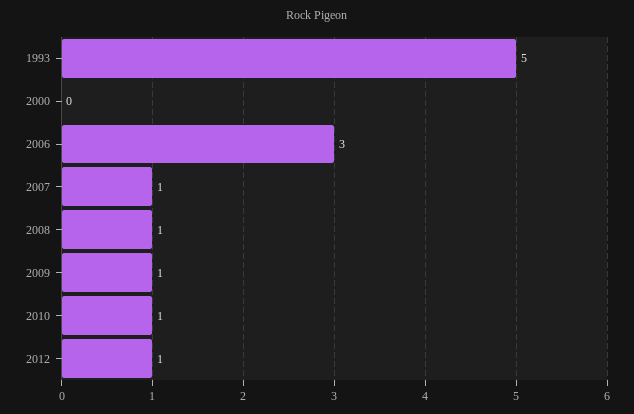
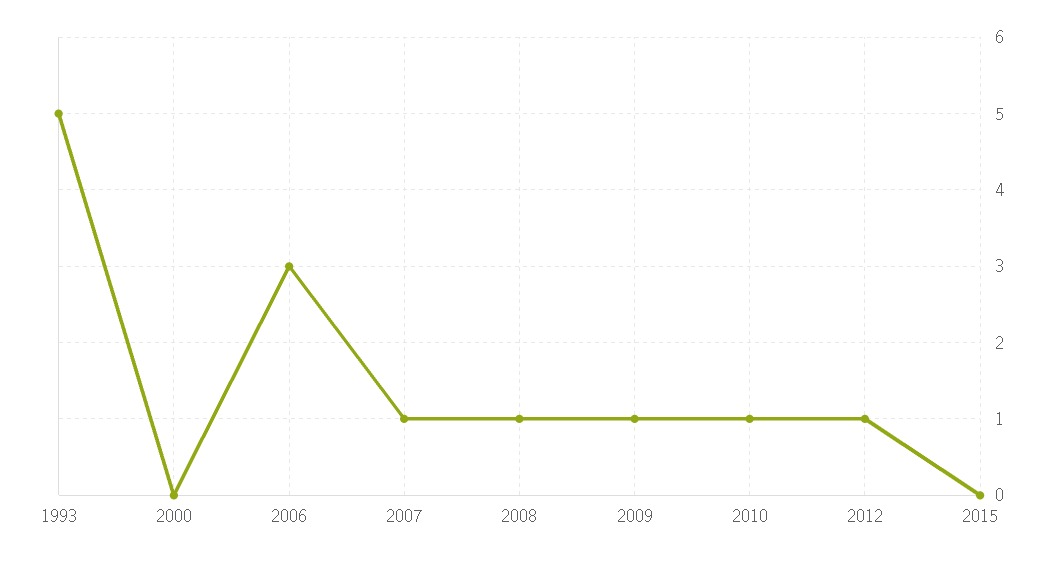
2015: none -> 0

